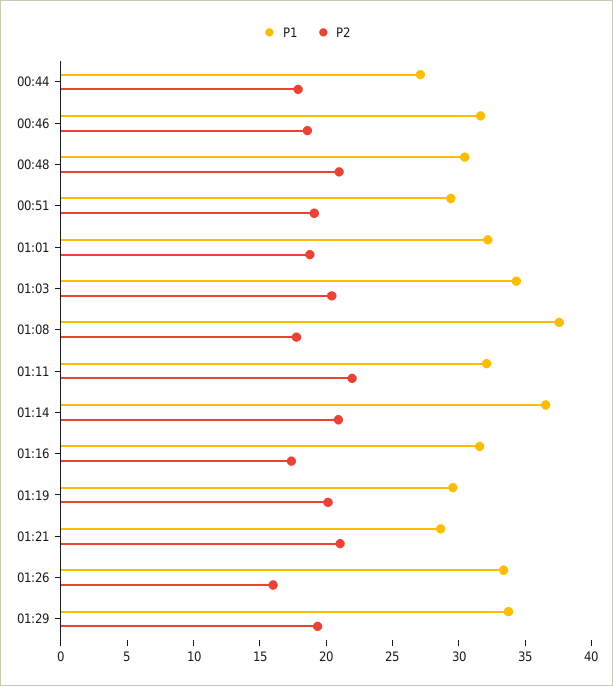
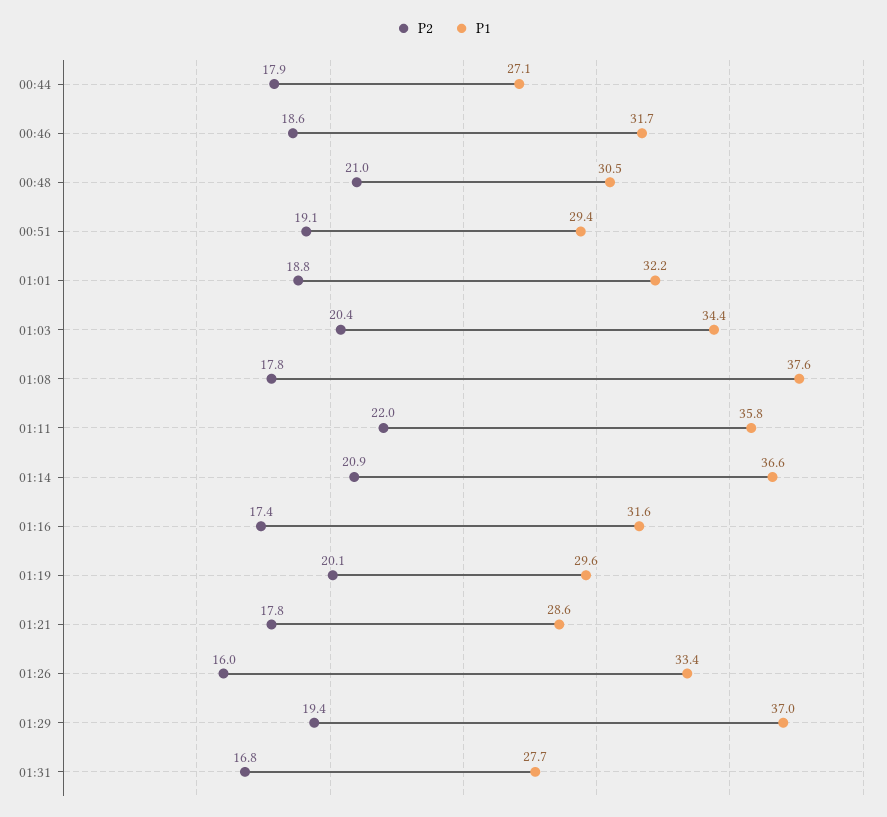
P1, 01:11: 32 -> 35.8
P2, 01:21: 21 -> 17.8
P1, 01:29: 34 -> 37
P2, 01:31: none -> 16.8
P1, 01:31: none -> 27.7

